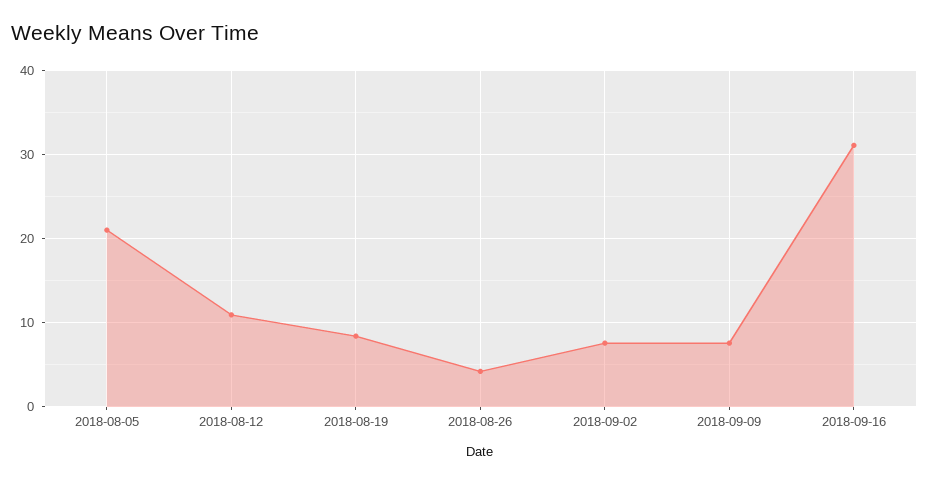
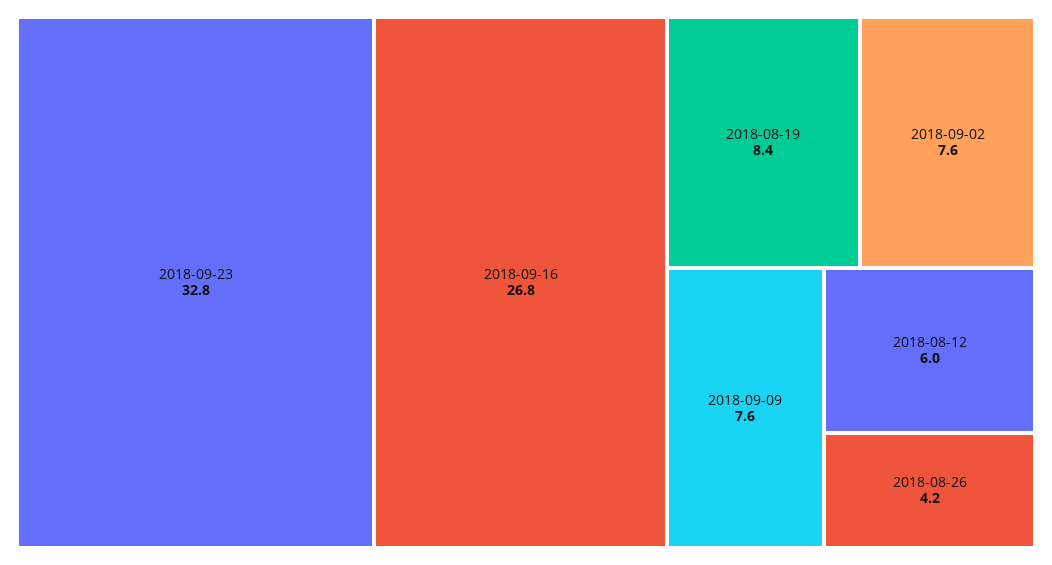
2018-08-05: 21 -> none
2018-08-12: 11 -> 6
2018-09-16: 31 -> 26.8
2018-09-23: none -> 32.8

